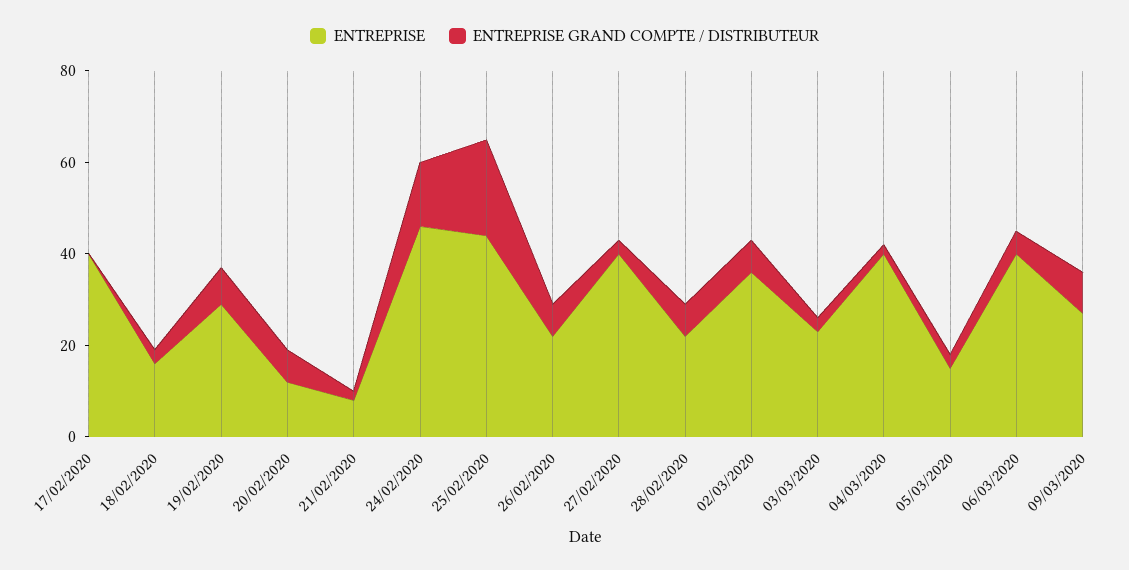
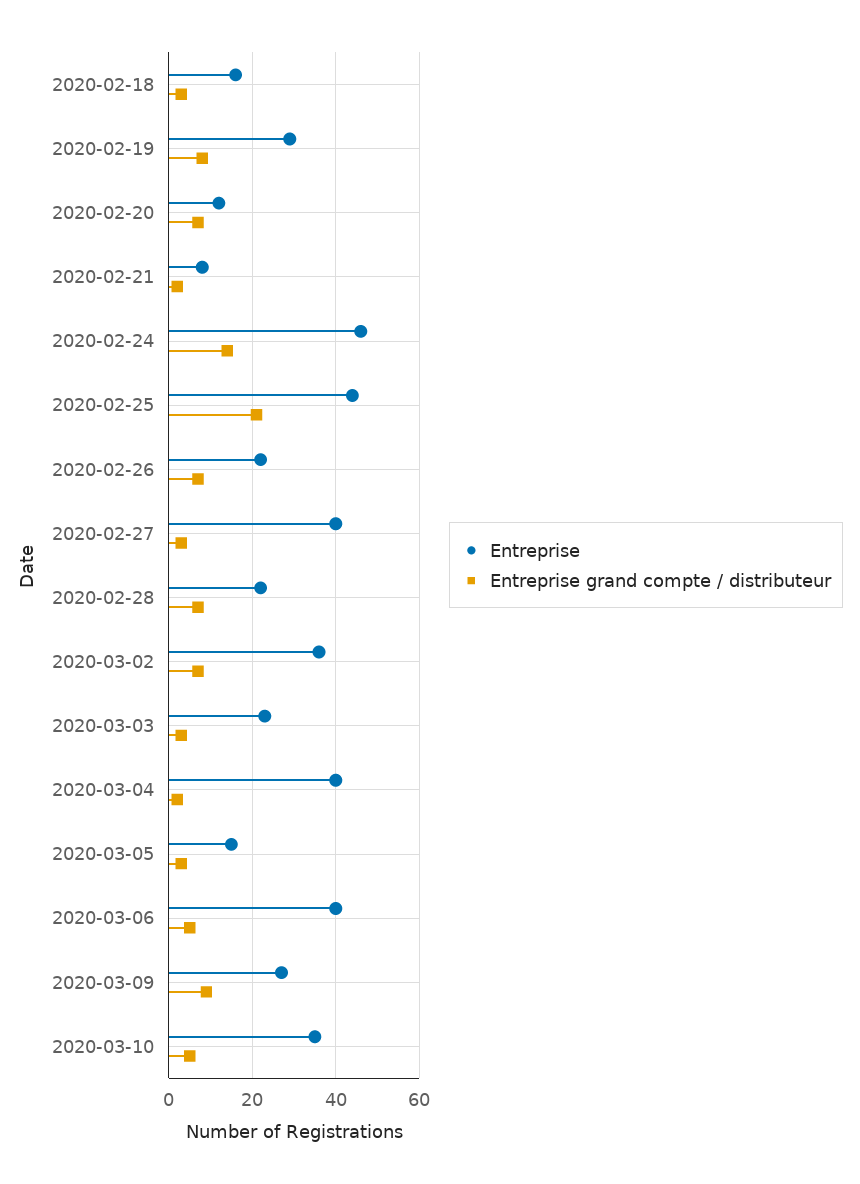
ENTREPRISE, 17/02/2020: 40 -> none
ENTREPRISE GRAND COMPTE / DISTRIBUTEUR, 17/02/2020: 0 -> none
ENTREPRISE, 2020-03-10: none -> 35
ENTREPRISE GRAND COMPTE / DISTRIBUTEUR, 2020-03-10: none -> 5

